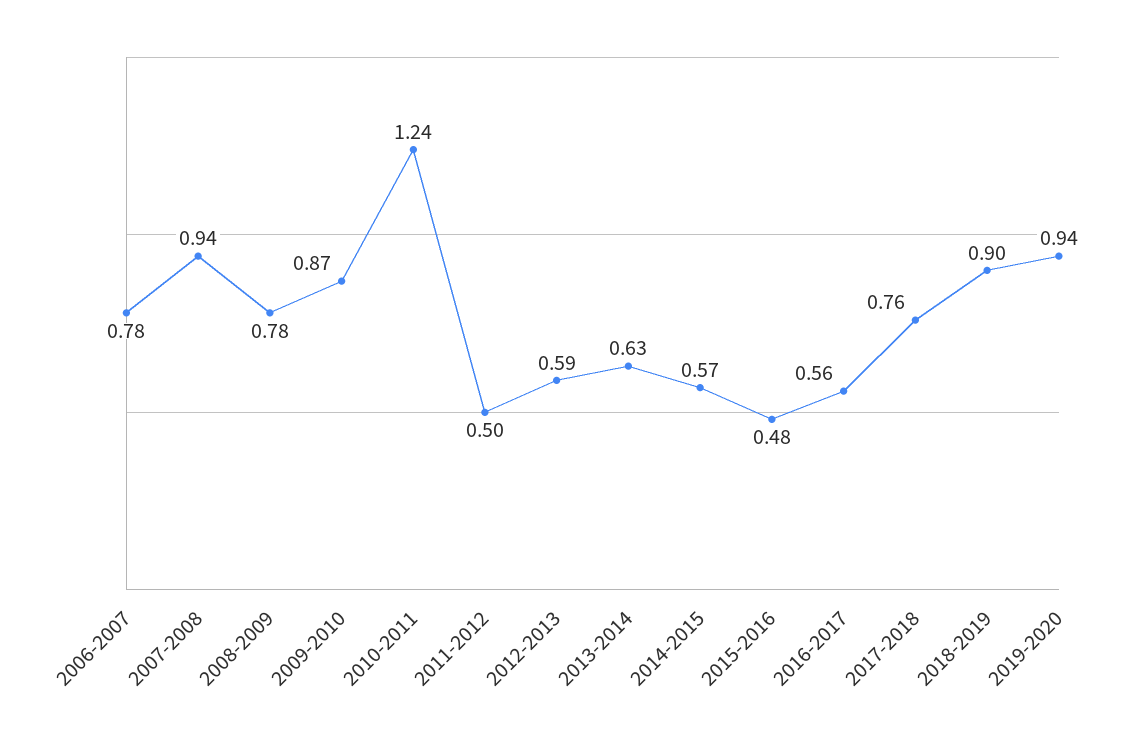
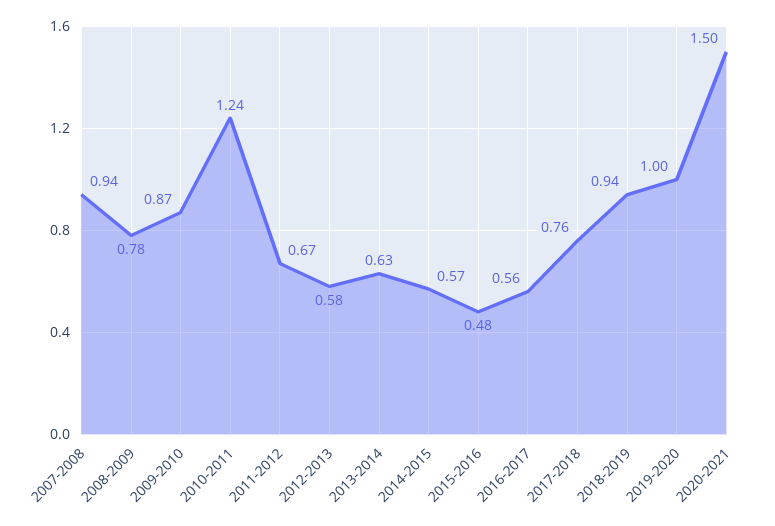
2006-2007: 0.78 -> none
2011-2012: 0.5 -> 0.67
2012-2013: 0.59 -> 0.58
2018-2019: 0.9 -> 0.94
2019-2020: 0.94 -> 1
2020-2021: none -> 1.5

